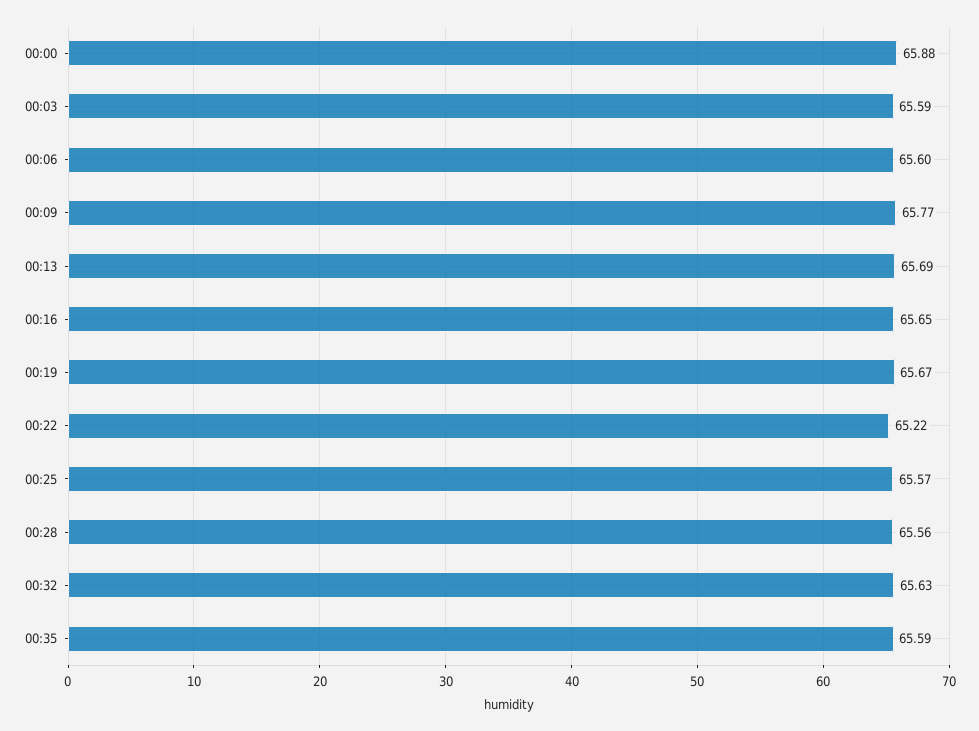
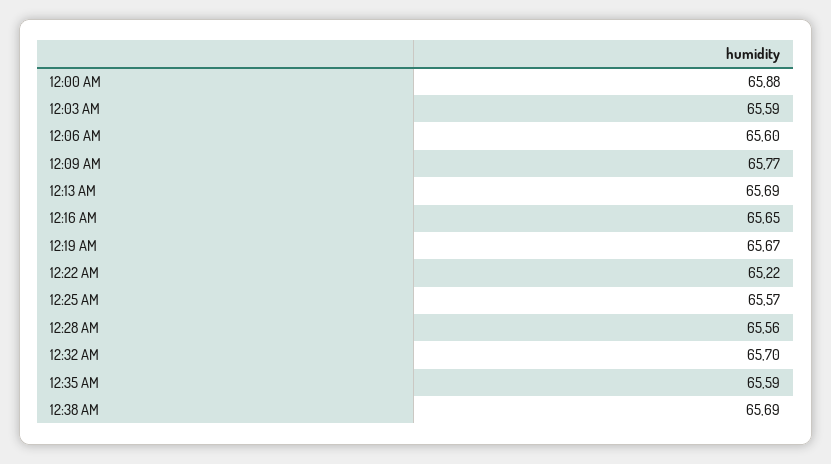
00:32: 65.63 -> 65.7
12:38 AM: none -> 65.69

